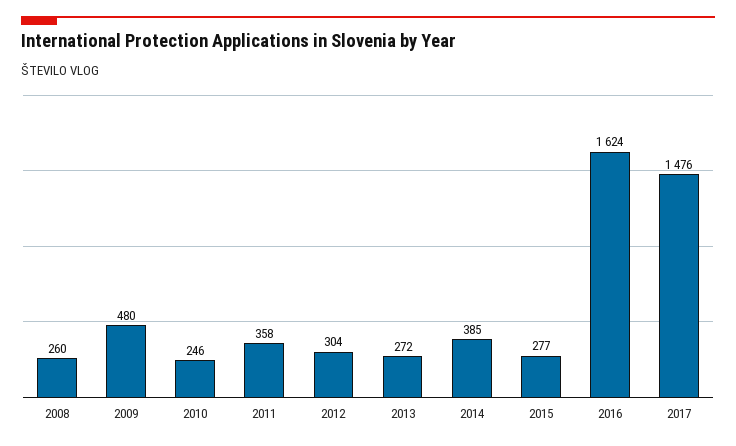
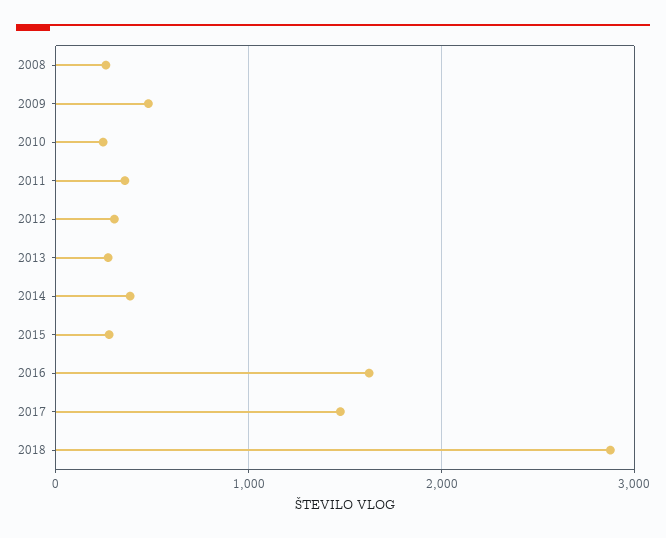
2018: none -> 2900

